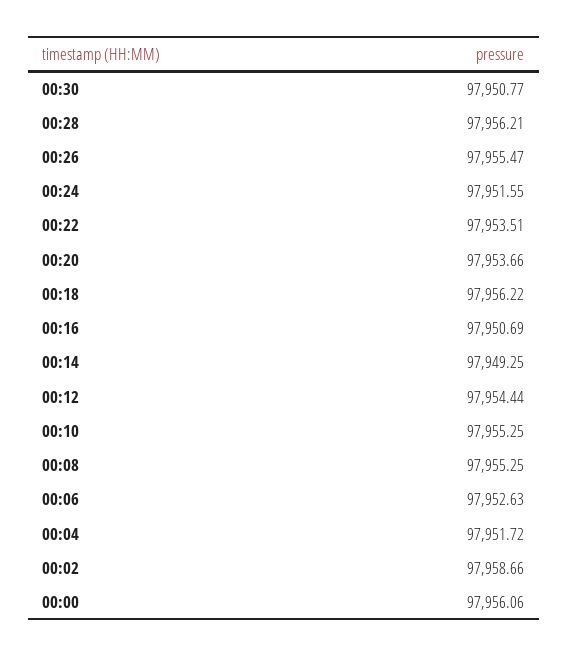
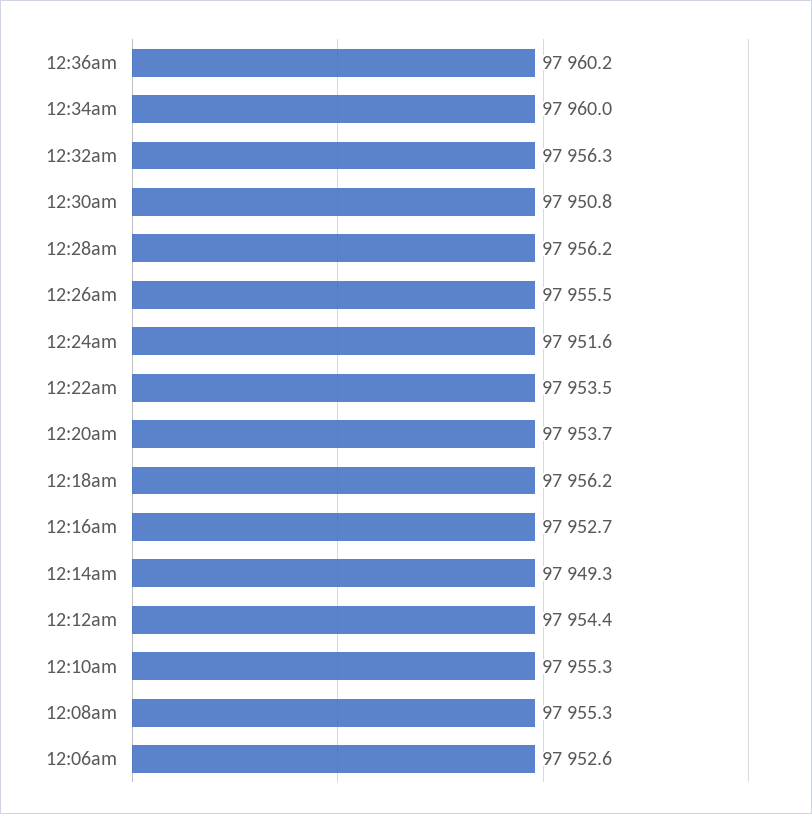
00:16: 97950.69 -> 97952.7
00:04: 97951.72 -> none
00:02: 97958.66 -> none
00:00: 97956.06 -> none
12:36am: none -> 97960.2
12:34am: none -> 97960
12:32am: none -> 97956.3

